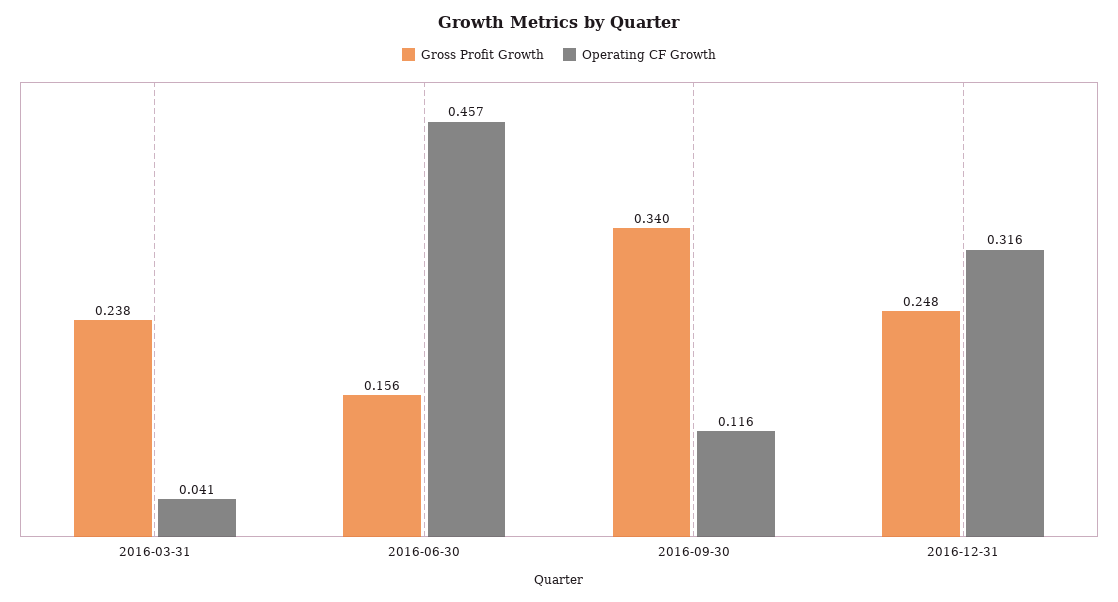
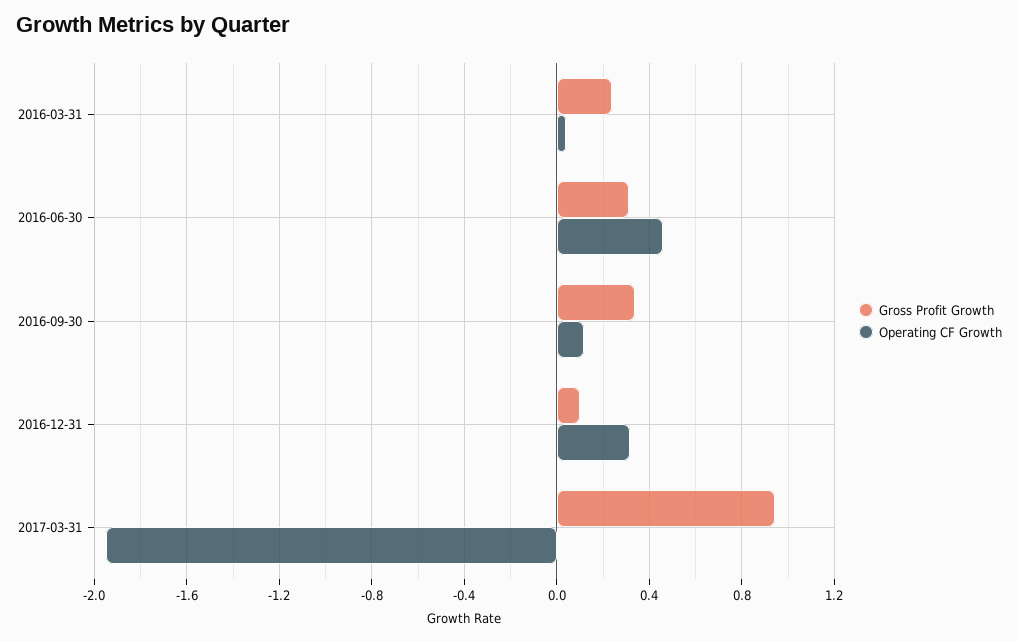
Gross Profit Growth, 2016-06-30: 0.156 -> 0.3
Gross Profit Growth, 2016-12-31: 0.248 -> 0.1
Gross Profit Growth, 2017-03-31: none -> 0.95
Operating CF Growth, 2017-03-31: none -> -1.95

